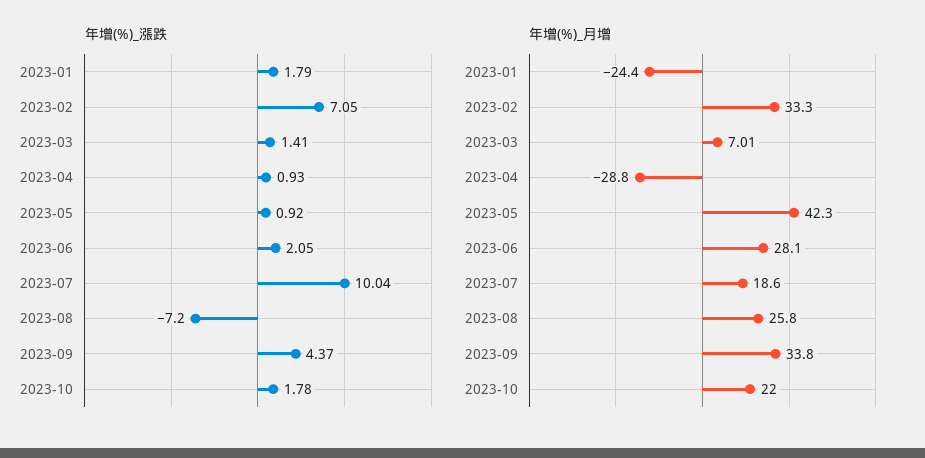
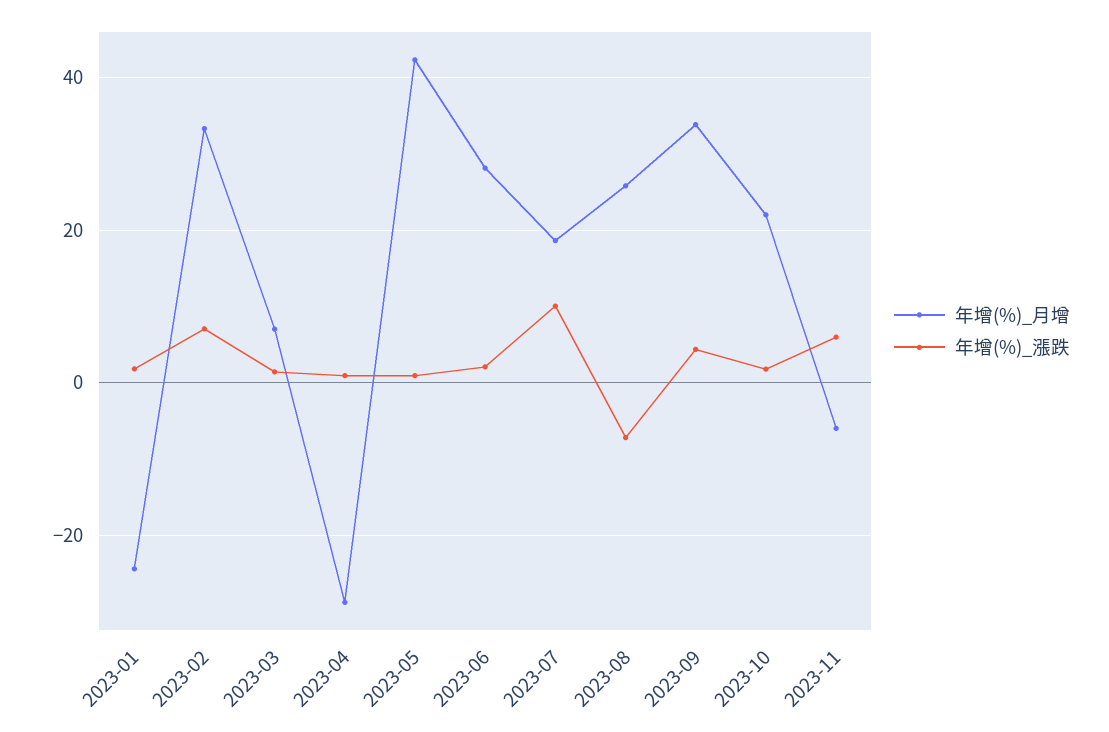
年增(%)_月增, 2023-11: none -> -6
年增(%)_漲跌, 2023-11: none -> 6

